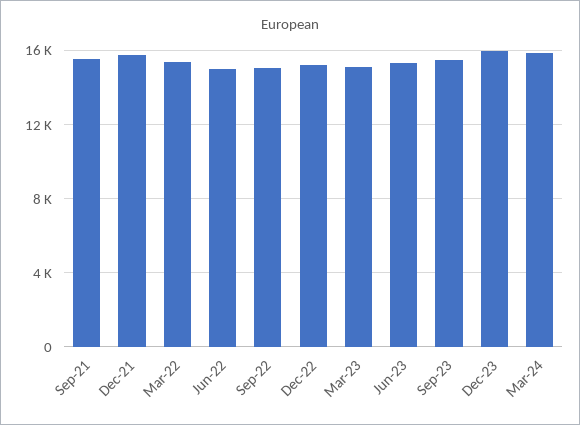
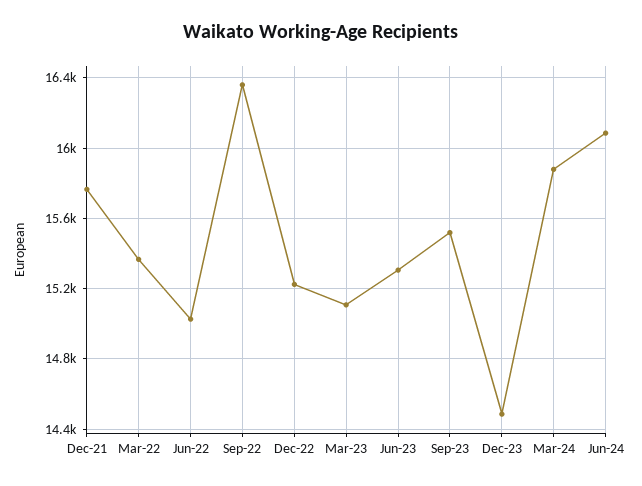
Sep-21: 15500 -> none
Sep-22: 15000 -> 16350
Dec-23: 16000 -> 14500
Jun-24: none -> 16100

